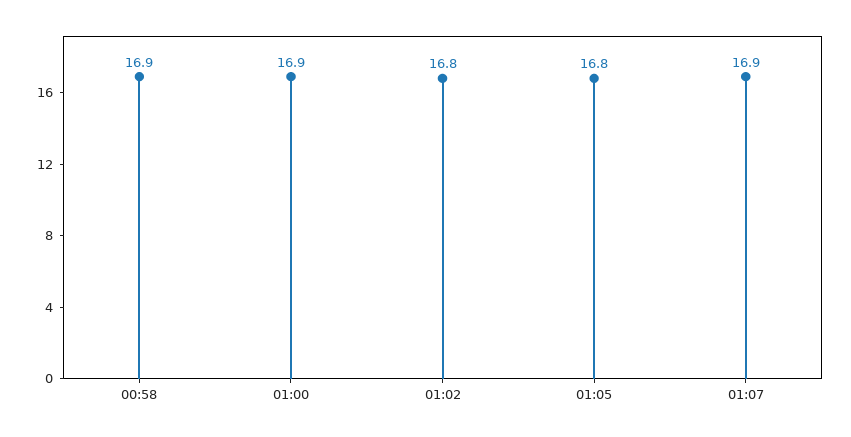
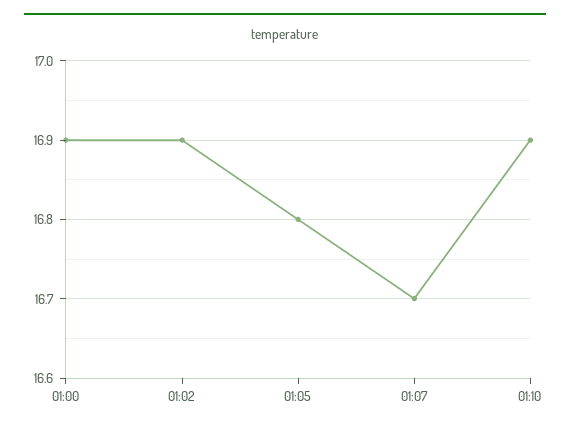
00:58: 16.9 -> none
01:02: 16.8 -> 16.9
01:07: 16.9 -> 16.7
01:10: none -> 16.9

